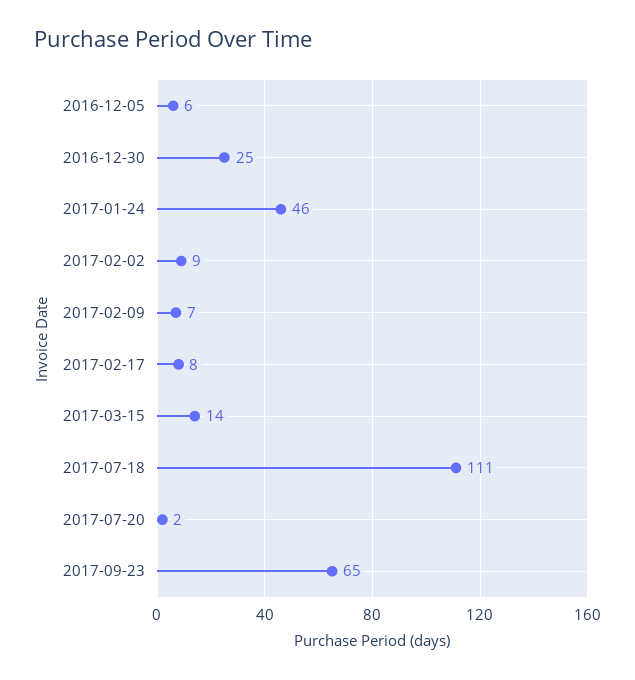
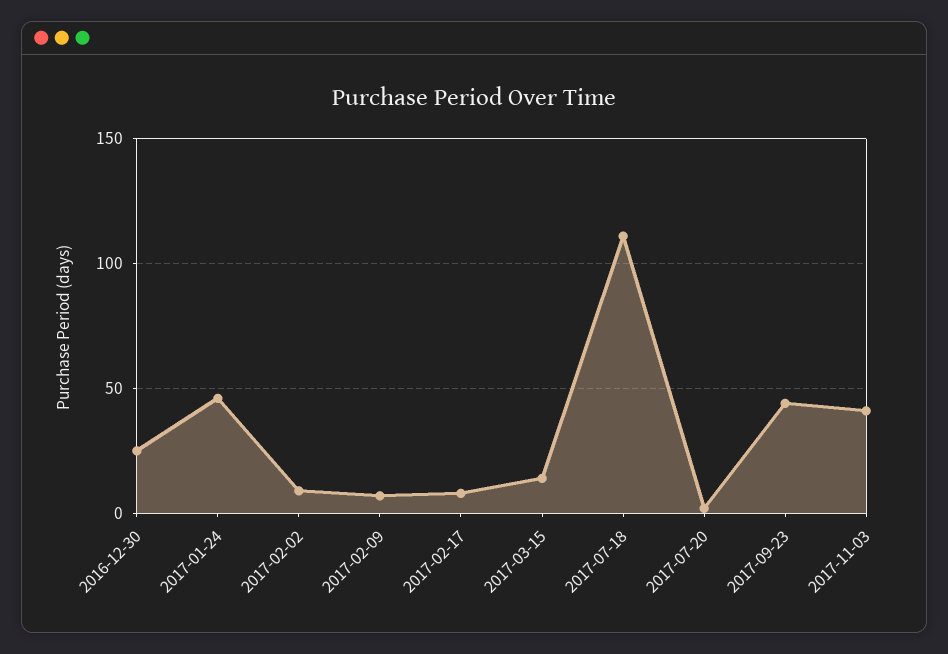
2016-12-05: 6 -> none
2017-09-23: 65 -> 45
2017-11-03: none -> 40

